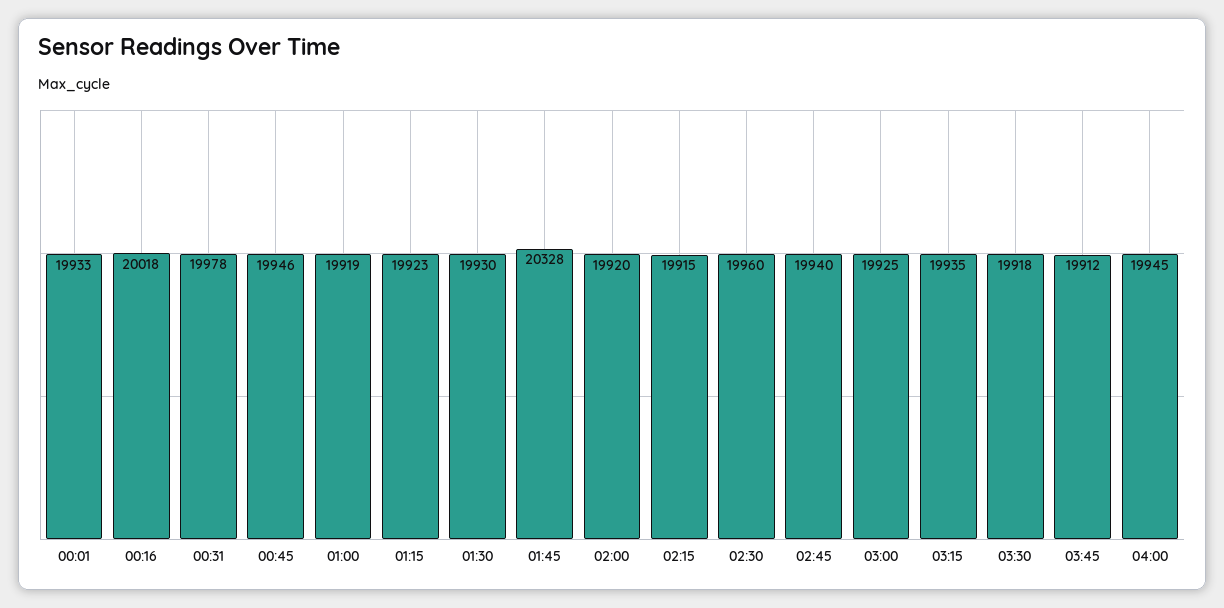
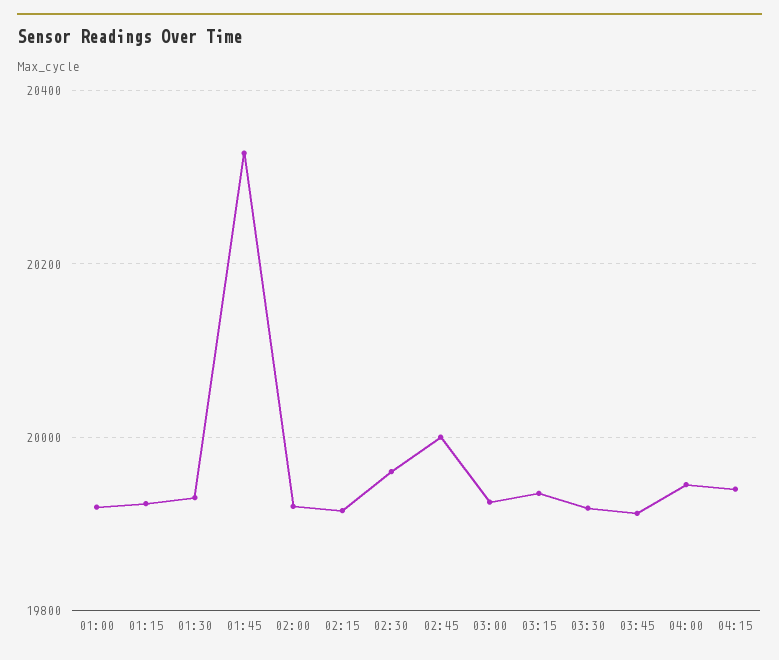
00:01: 19933 -> none
00:16: 20018 -> none
00:31: 19978 -> none
00:45: 19946 -> none
02:45: 19940 -> 20000
04:15: none -> 19940

